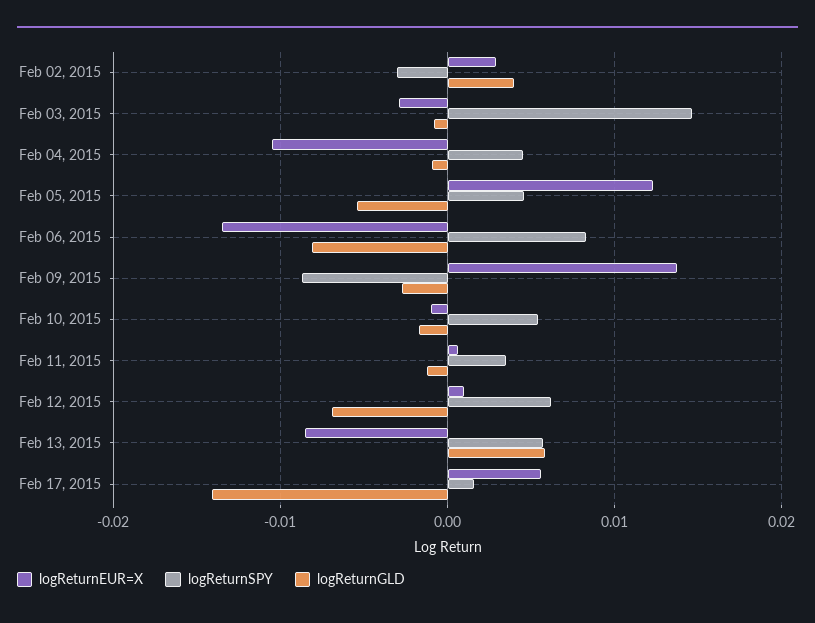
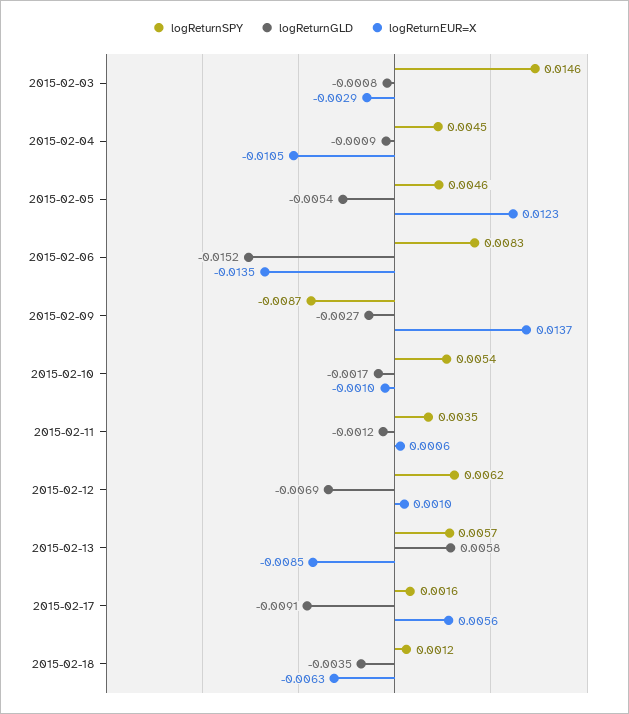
logReturnEUR=X, Feb 02, 2015: 0.003 -> none
logReturnSPY, Feb 02, 2015: -0.003 -> none
logReturnGLD, Feb 02, 2015: 0.004 -> none
logReturnGLD, Feb 06, 2015: -0.008 -> -0.0152
logReturnGLD, Feb 17, 2015: -0.014 -> -0.0091
logReturnSPY, 2015-02-18: none -> 0.0012
logReturnGLD, 2015-02-18: none -> -0.0035
logReturnEUR=X, 2015-02-18: none -> -0.0063

